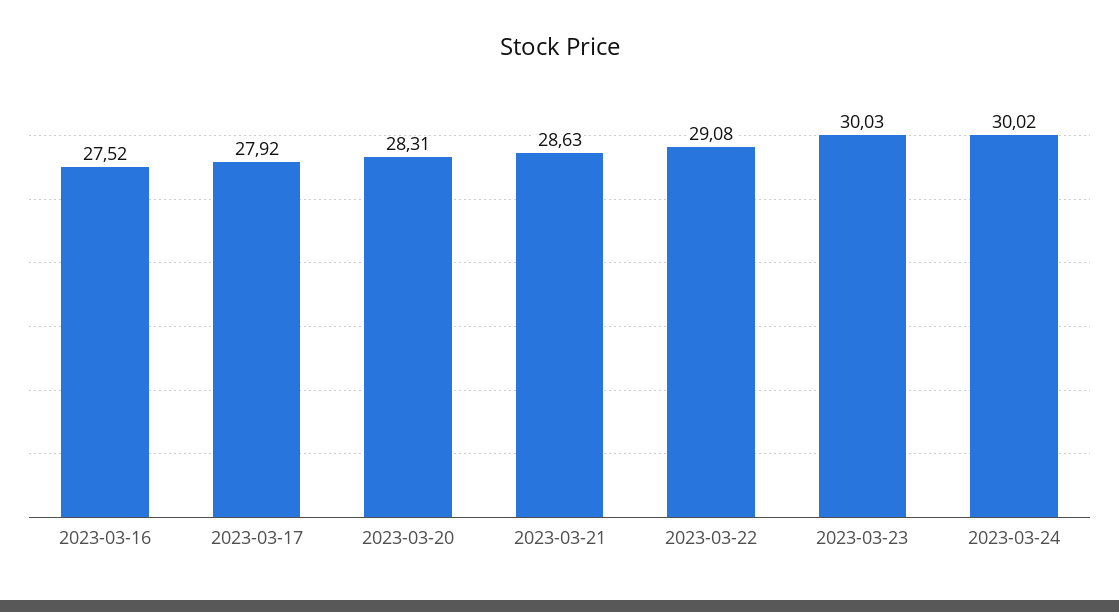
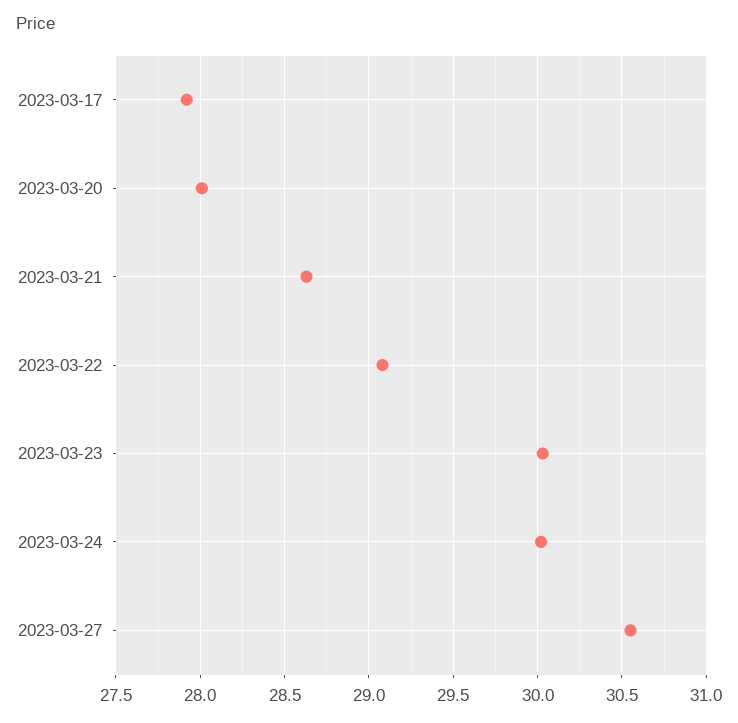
2023-03-16: 27.52 -> none
2023-03-20: 28.31 -> 28
2023-03-27: none -> 30.55

